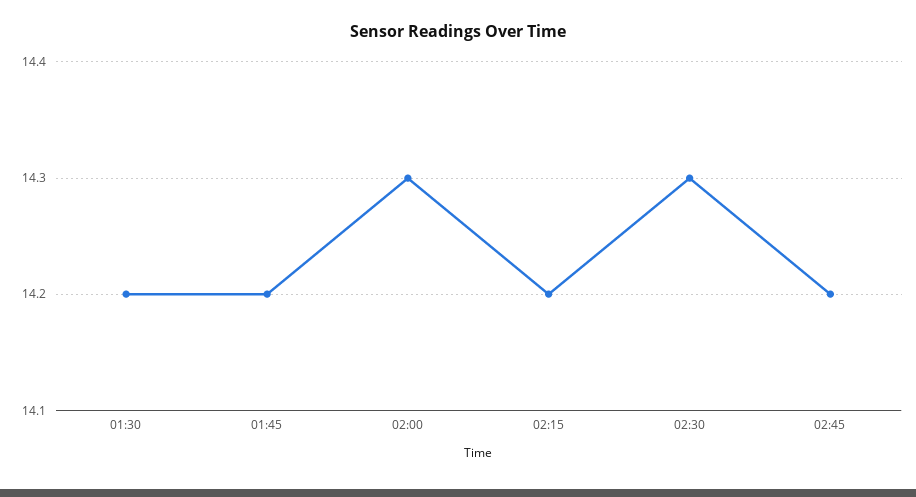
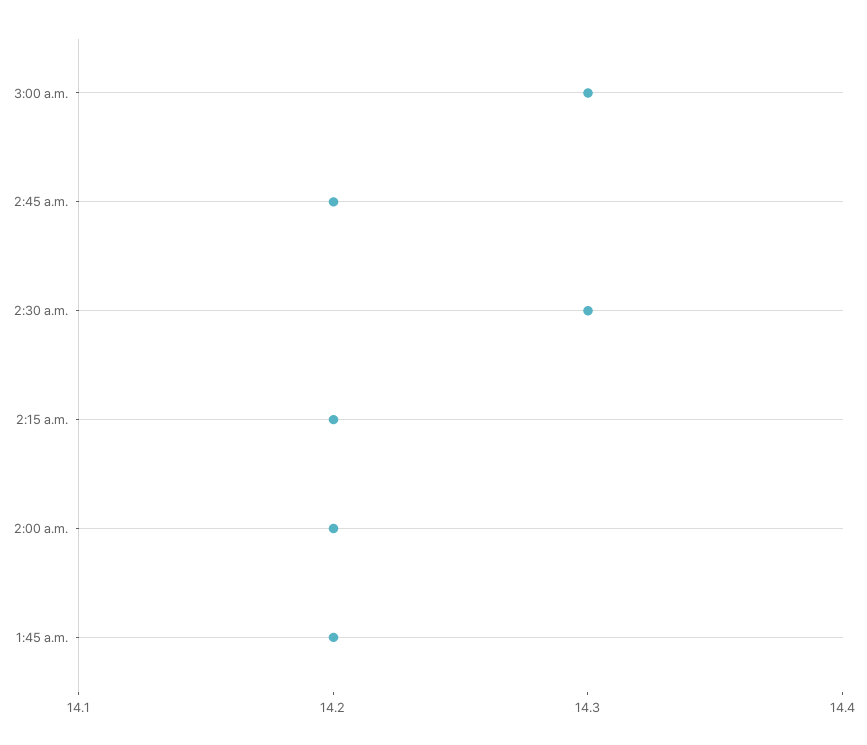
01:30: 14.2 -> none
02:00: 14.3 -> 14.2
3:00 a.m.: none -> 14.3

